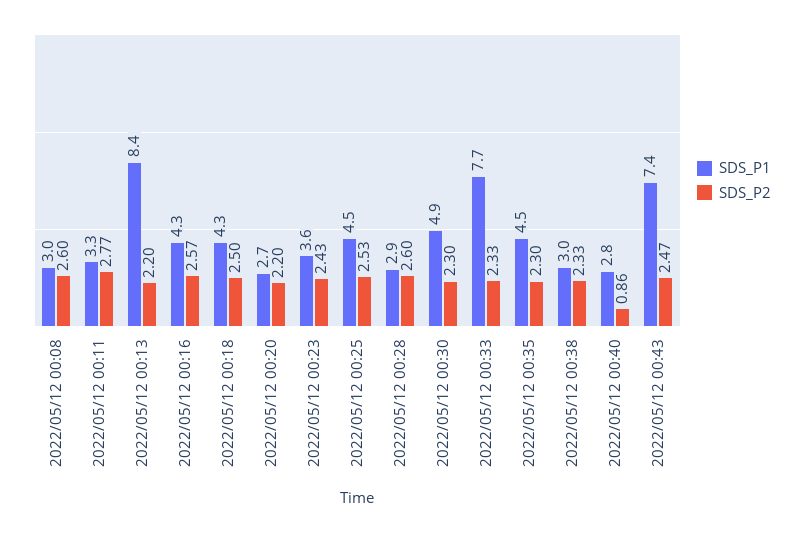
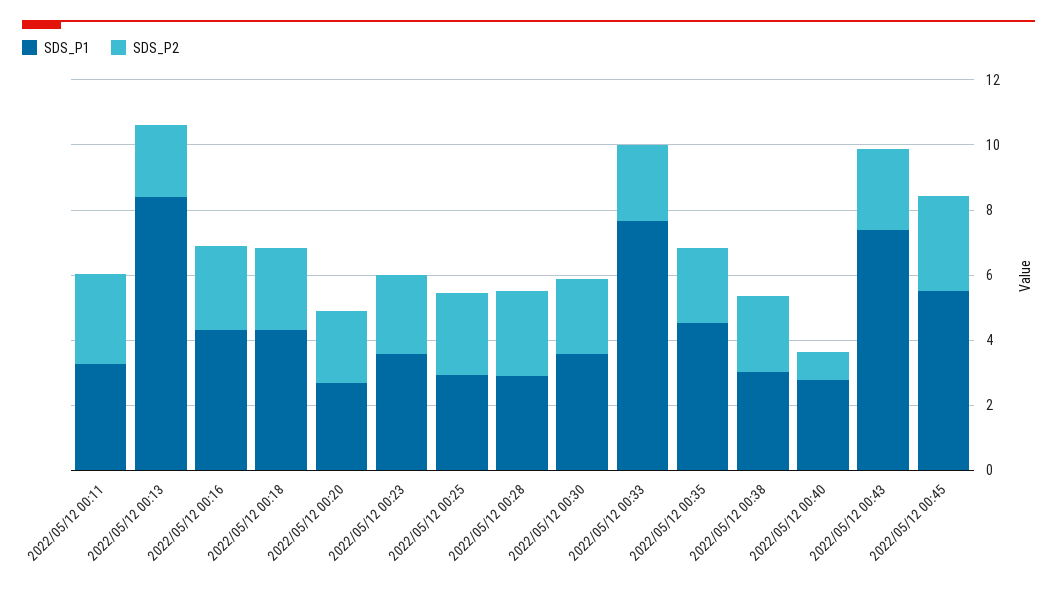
SDS_P1, 2022/05/12 00:08: 3 -> none
SDS_P2, 2022/05/12 00:08: 2.6 -> none
SDS_P1, 2022/05/12 00:25: 4.5 -> 3
SDS_P1, 2022/05/12 00:30: 4.9 -> 3.5
SDS_P1, 2022/05/12 00:45: none -> 5.5
SDS_P2, 2022/05/12 00:45: none -> 3

